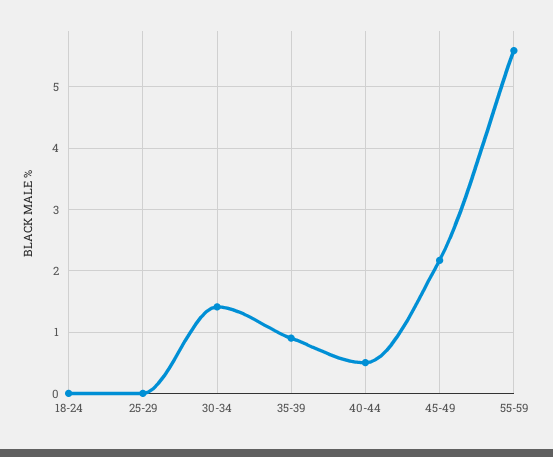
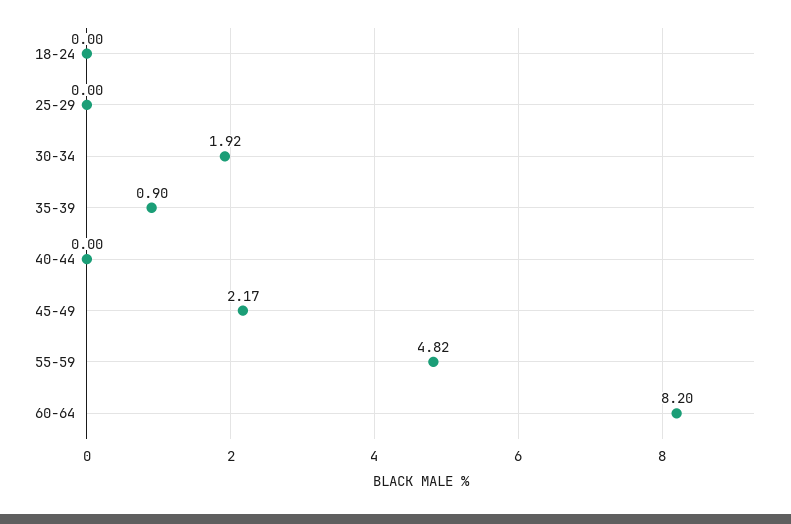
30-34: 1.4 -> 1.92
40-44: 0.5 -> 0
55-59: 5.6 -> 4.82
60-64: none -> 8.2

